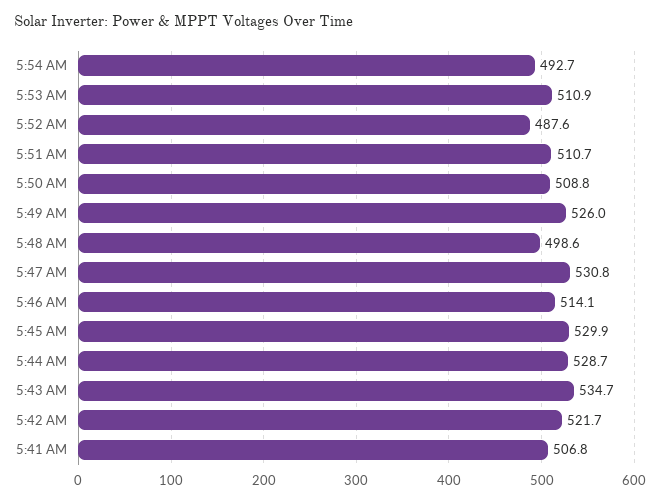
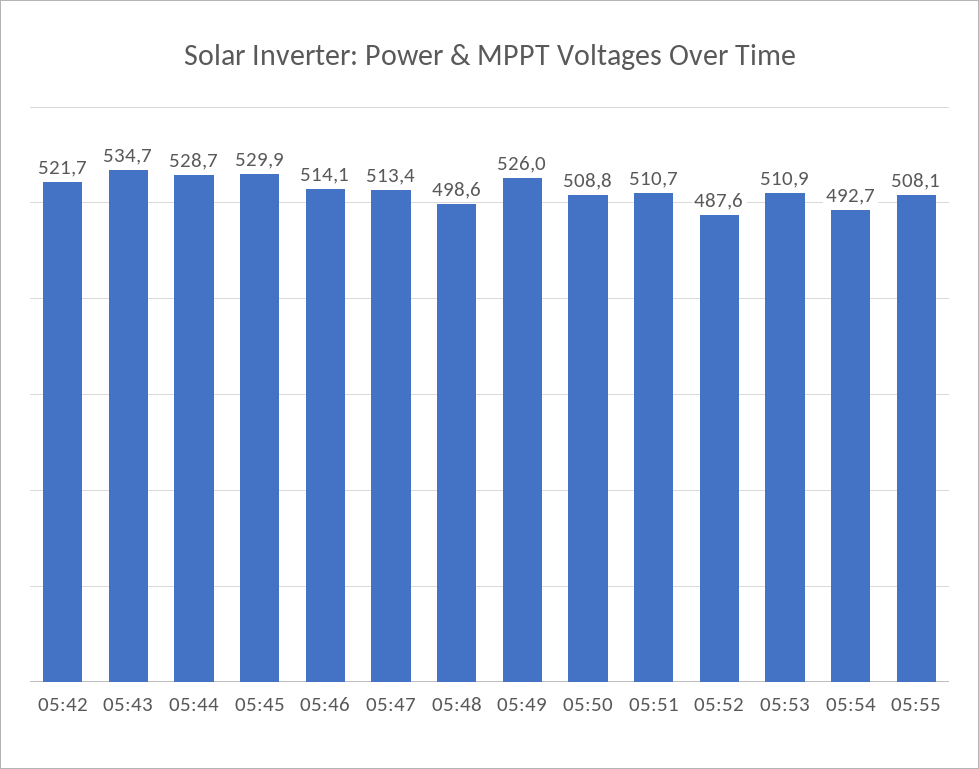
5:47 AM: 530.8 -> 513.4
5:41 AM: 506.8 -> none
05:55: none -> 508.1

